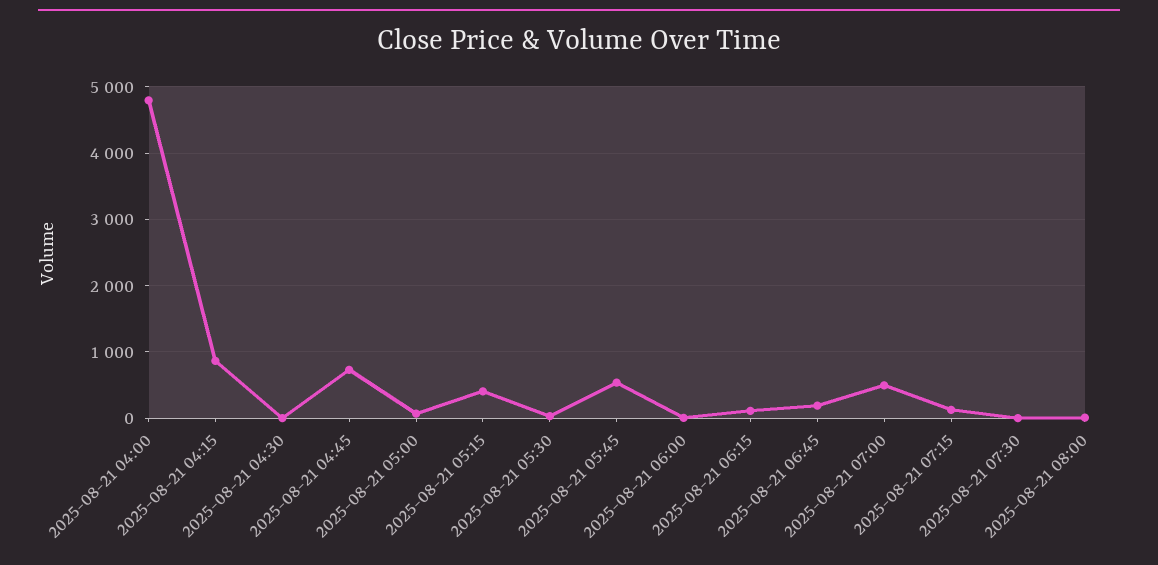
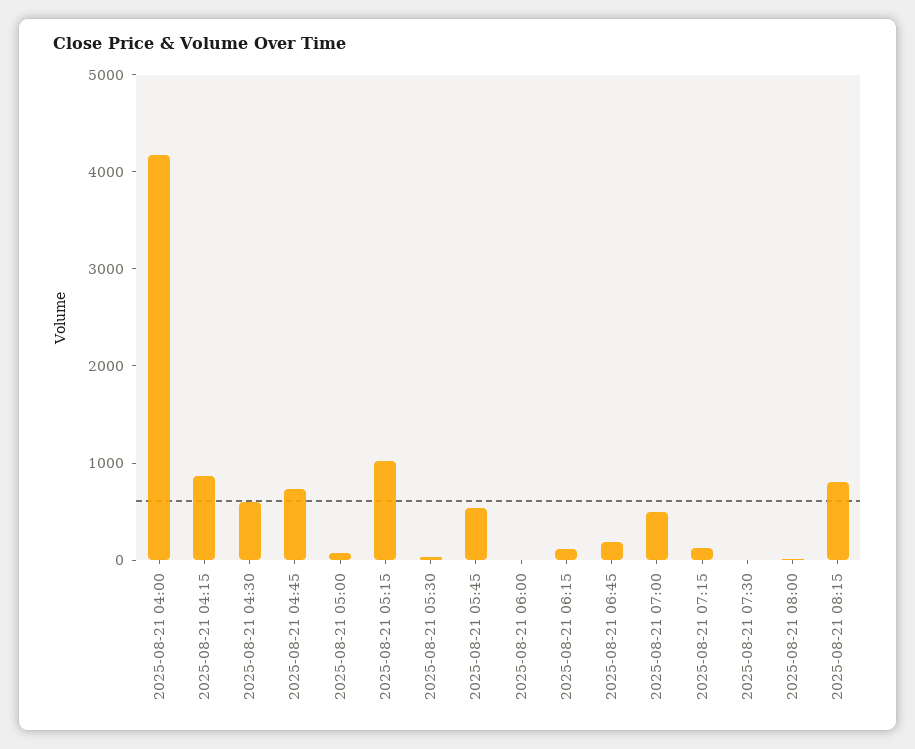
2025-08-21 04:00: 4800 -> 4200
2025-08-21 04:30: 0 -> 600
2025-08-21 05:15: 400 -> 1000
2025-08-21 08:15: none -> 800

